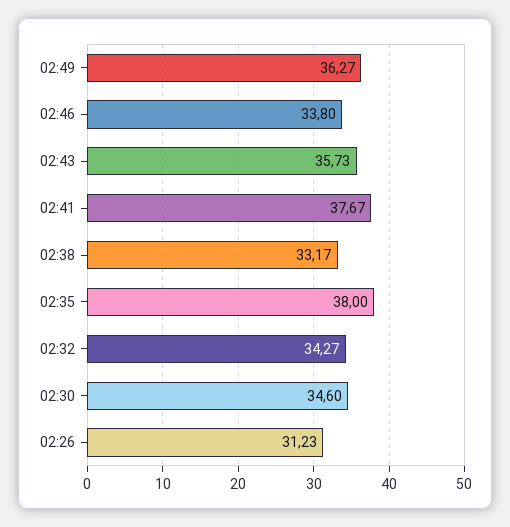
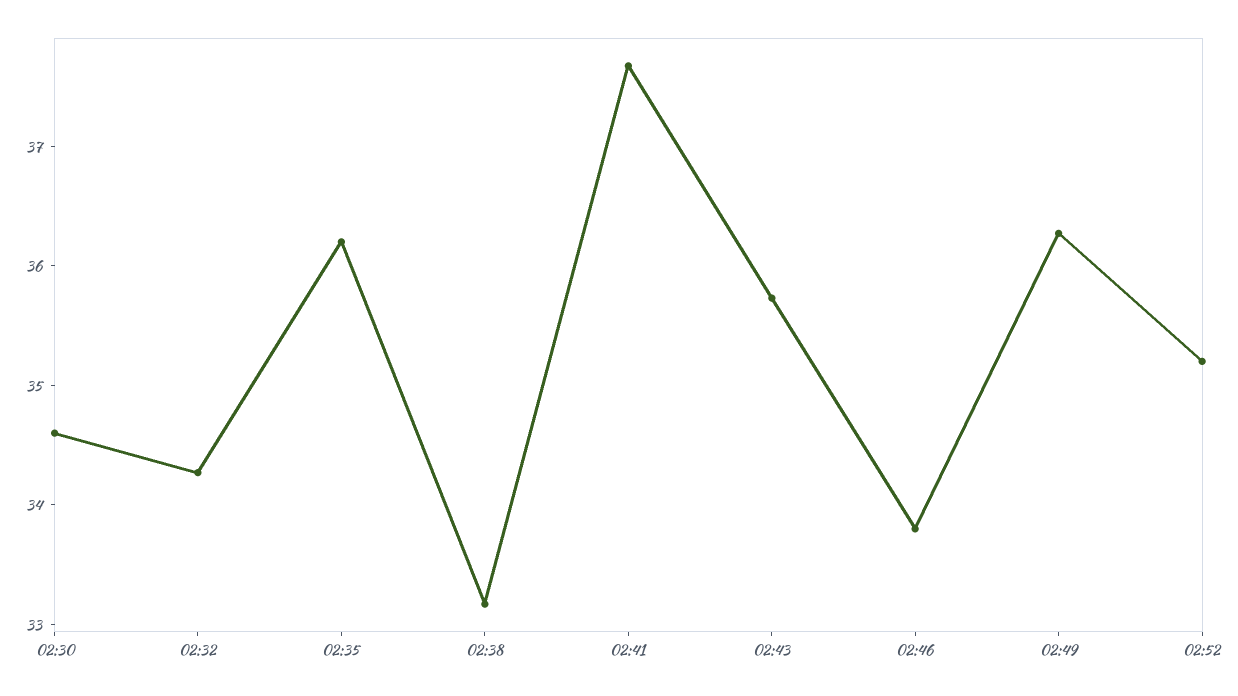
02:35: 38 -> 36.2
02:26: 31.23 -> none
02:52: none -> 35.2

